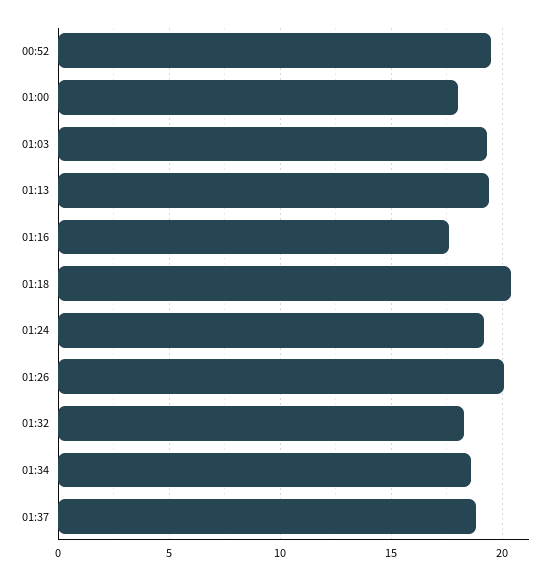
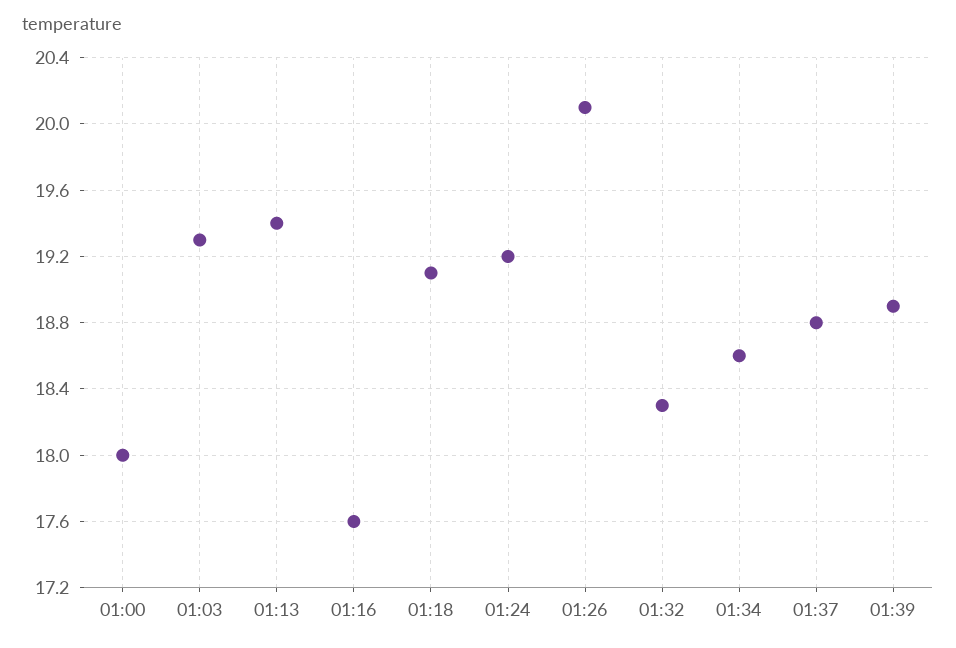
00:52: 19.5 -> none
01:18: 20.5 -> 19.1
01:39: none -> 18.9

